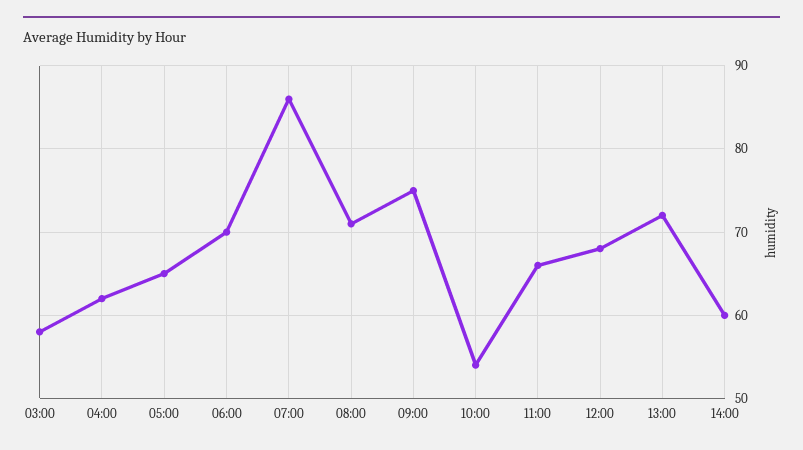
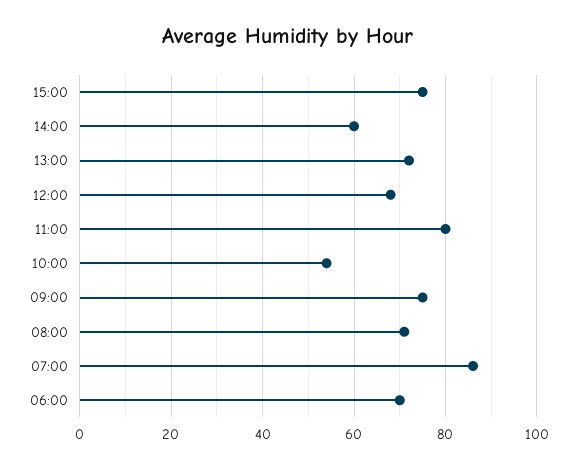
03:00: 58 -> none
04:00: 62 -> none
05:00: 65 -> none
11:00: 66 -> 80
15:00: none -> 75

